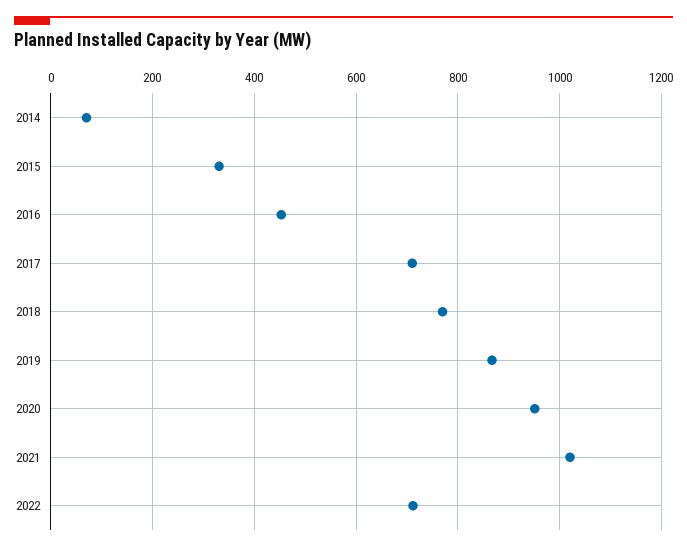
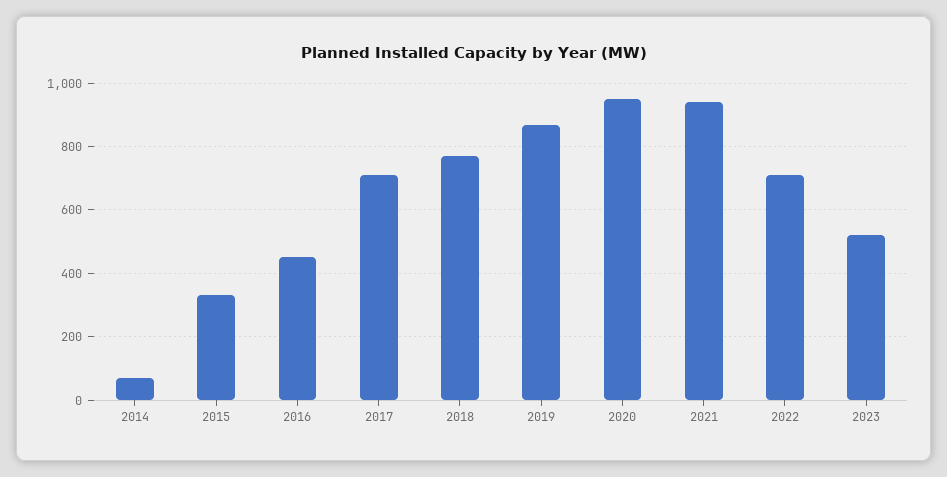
2021: 1020 -> 940
2023: none -> 520

